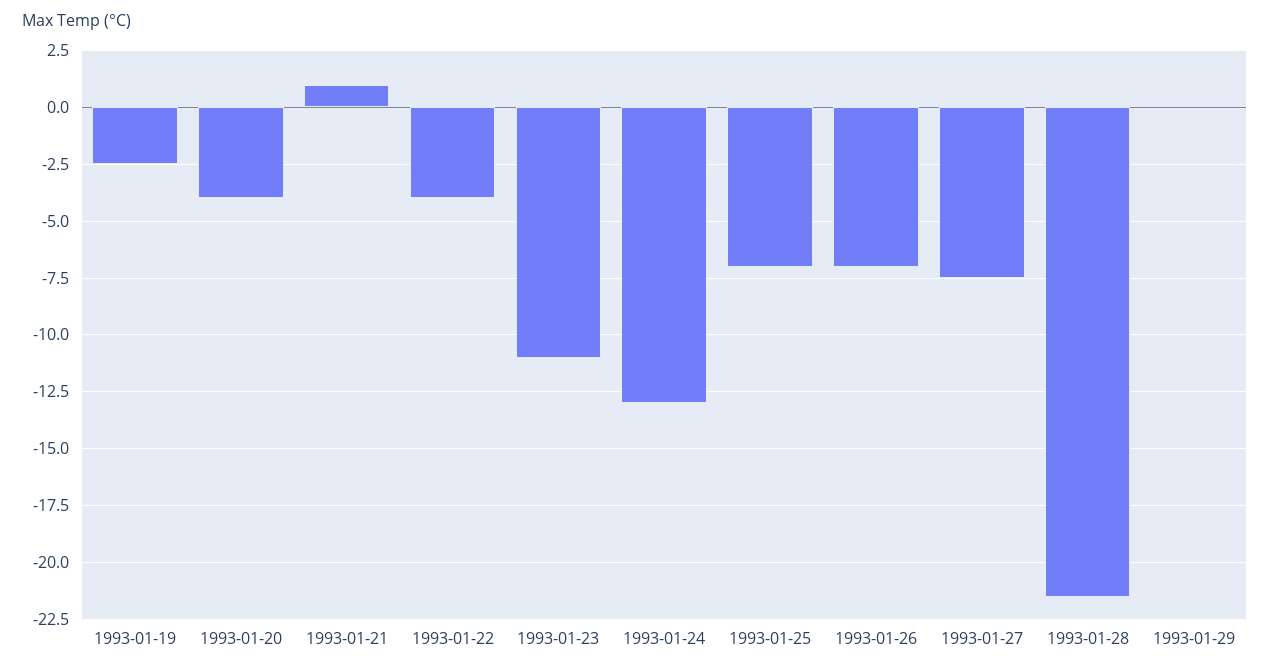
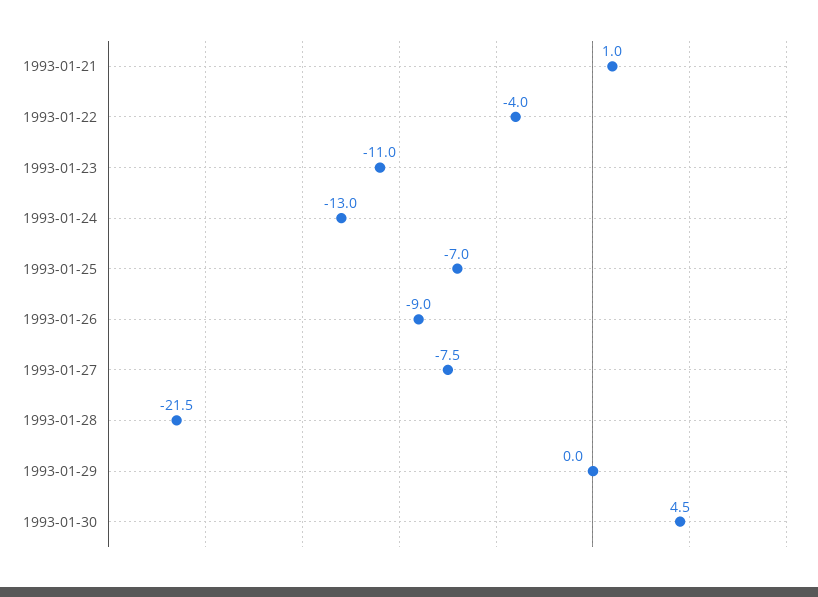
1993-01-19: -2.5 -> none
1993-01-20: -4 -> none
1993-01-26: -7 -> -9
1993-01-30: none -> 4.5

